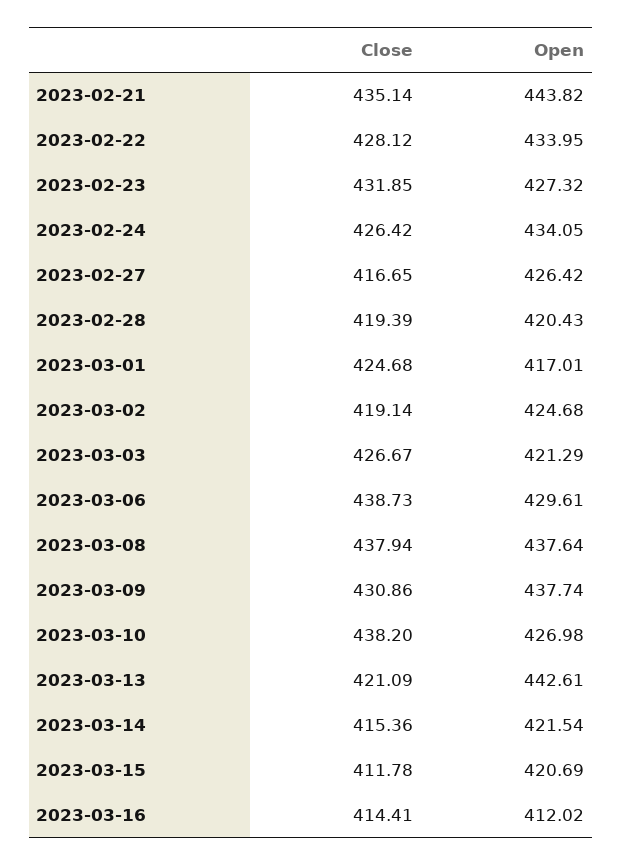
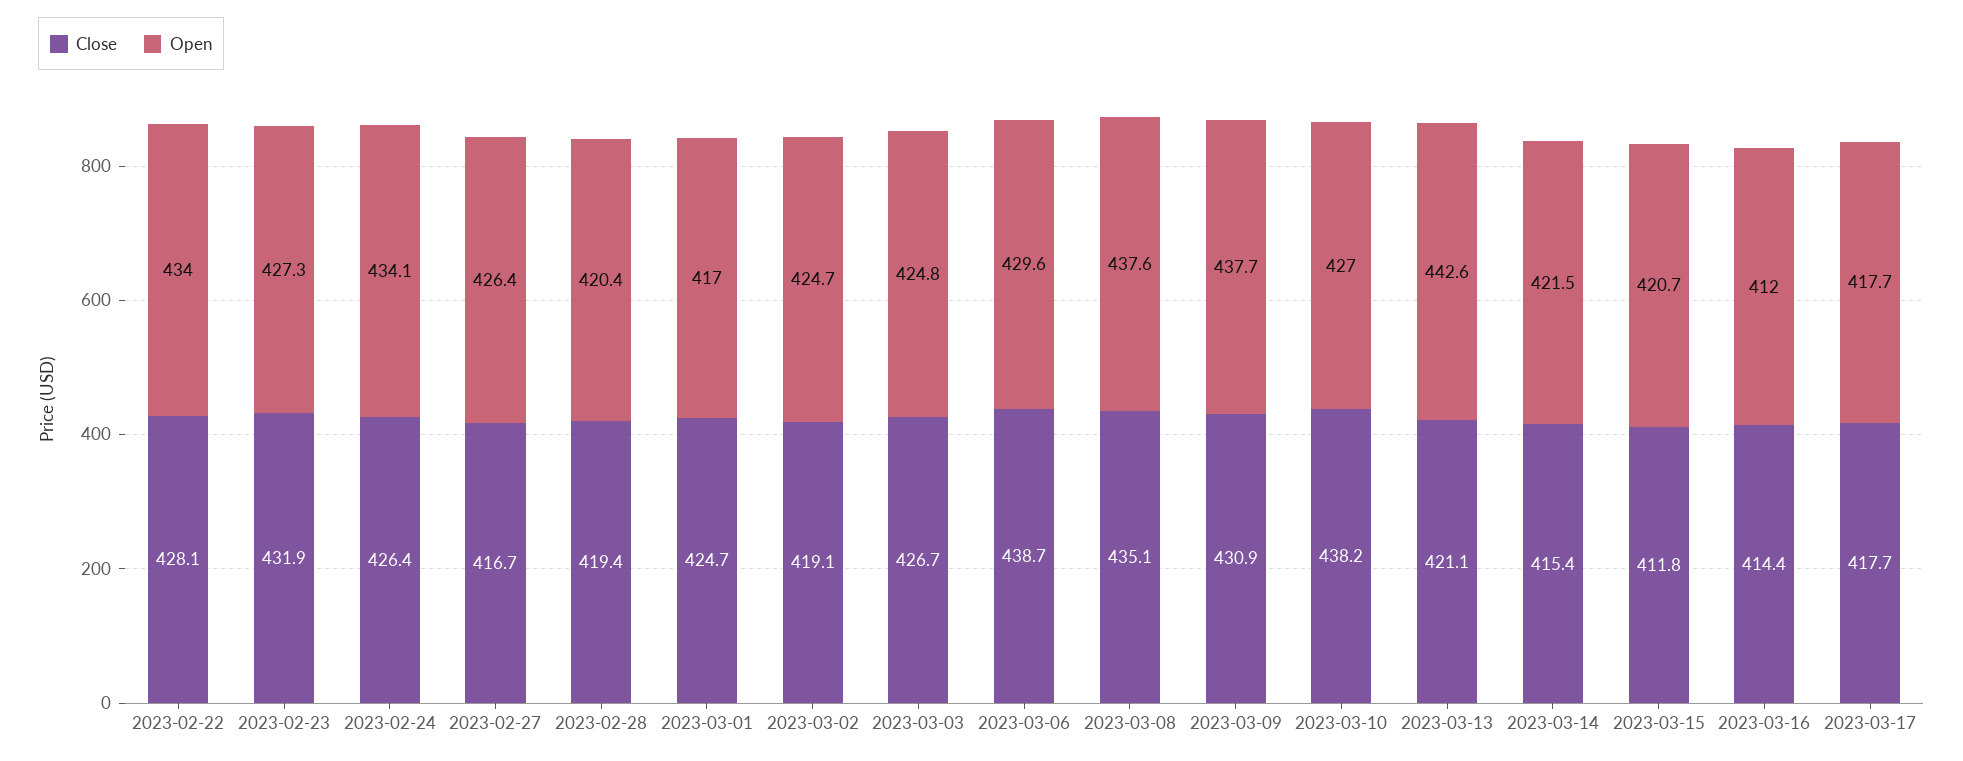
Close, 2023-02-21: 435.14 -> none
Open, 2023-02-21: 443.82 -> none
Open, 2023-03-03: 421.29 -> 424.8
Close, 2023-03-08: 437.94 -> 435.1
Close, 2023-03-17: none -> 417.7
Open, 2023-03-17: none -> 417.7

